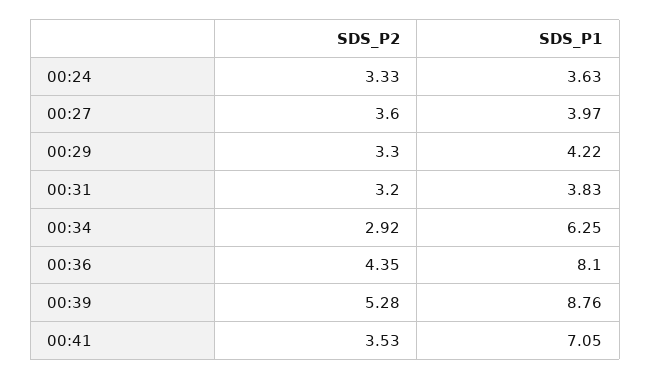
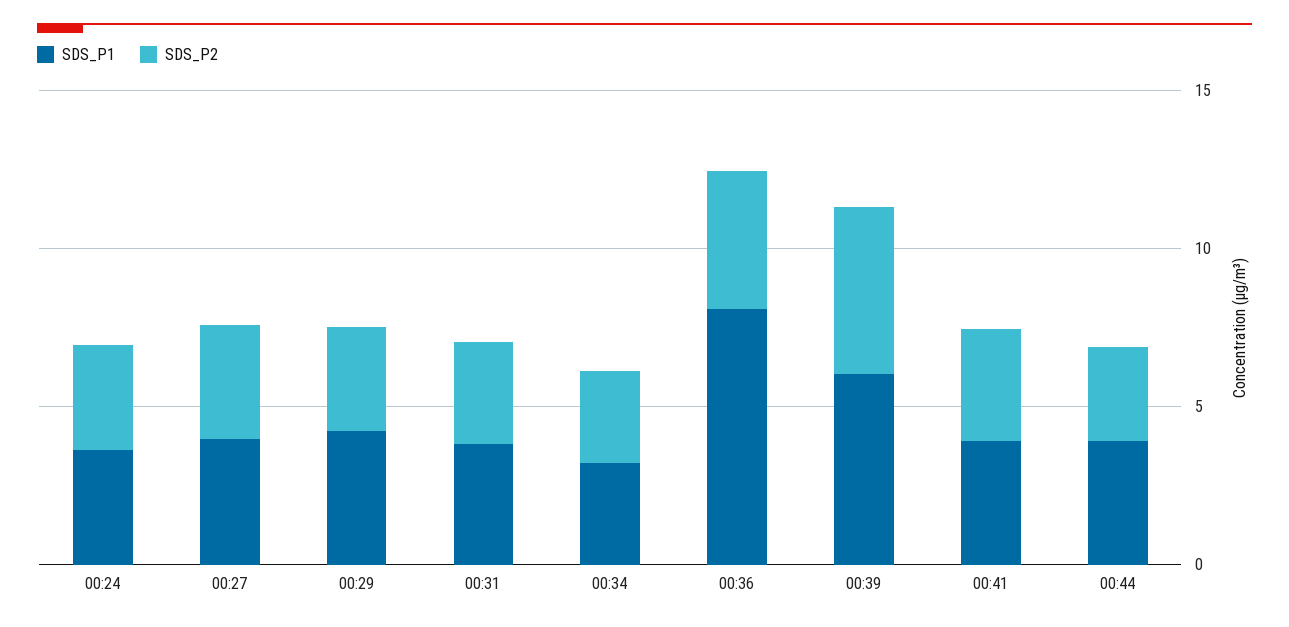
SDS_P1, 00:34: 6.25 -> 3
SDS_P1, 00:39: 8.76 -> 6
SDS_P1, 00:41: 7.05 -> 4
SDS_P1, 00:44: none -> 4
SDS_P2, 00:44: none -> 3

